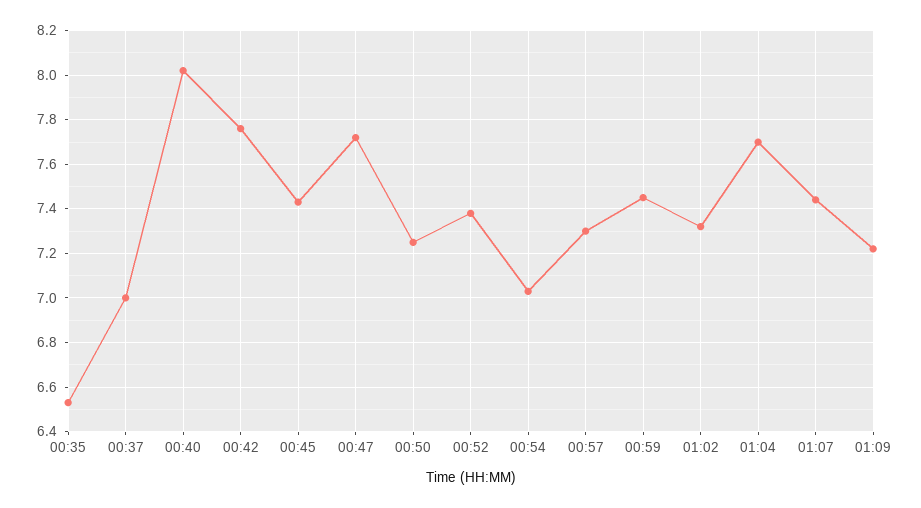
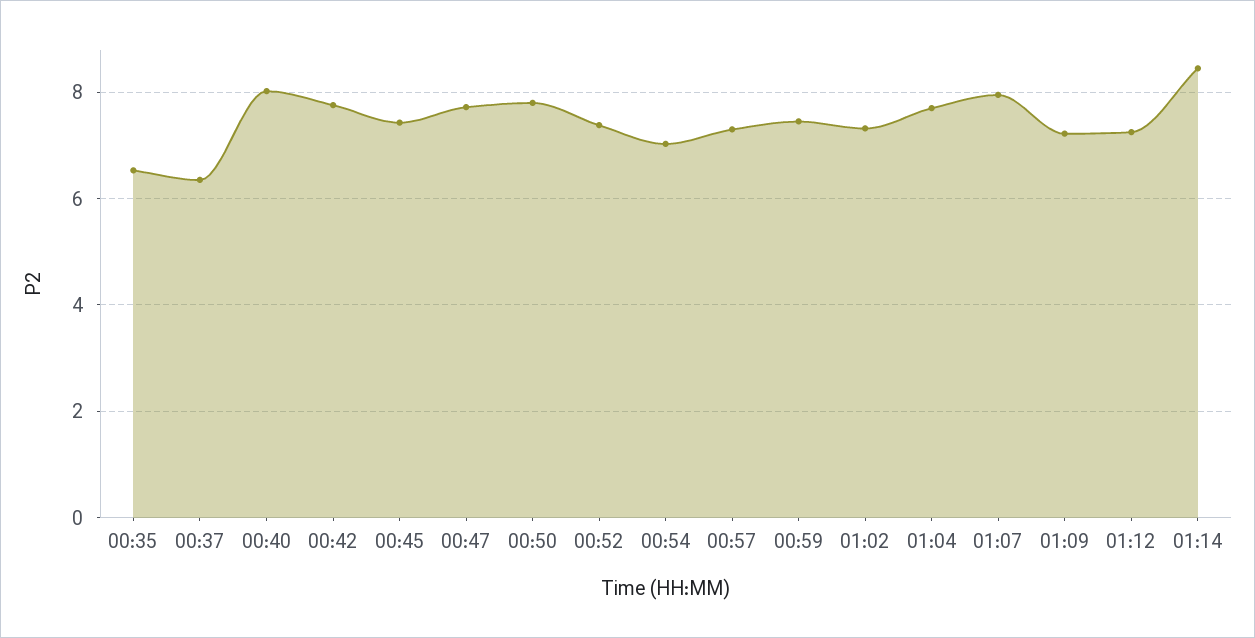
00:37: 7 -> 6.4
00:50: 7.25 -> 7.8
01:07: 7.45 -> 8
01:12: none -> 7.2
01:14: none -> 8.4

